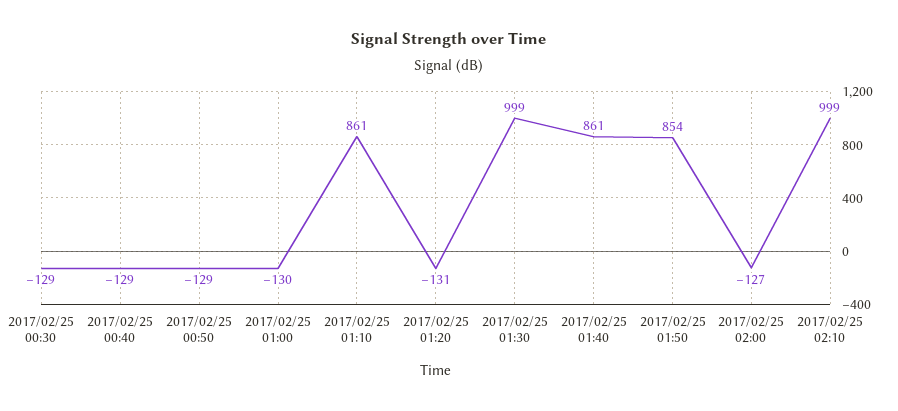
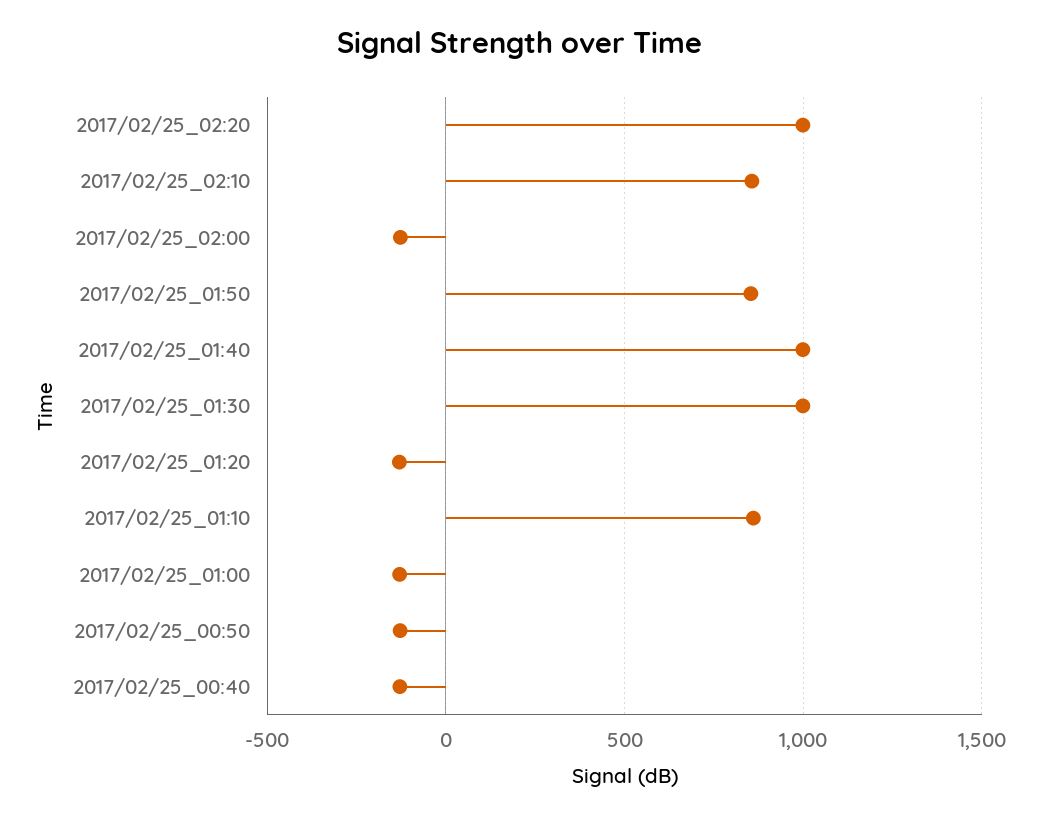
2017/02/25 00:30: -129 -> none
2017/02/25 01:40: 861 -> 1000
2017/02/25 02:10: 999 -> 850
2017/02/25_02:20: none -> 1000

